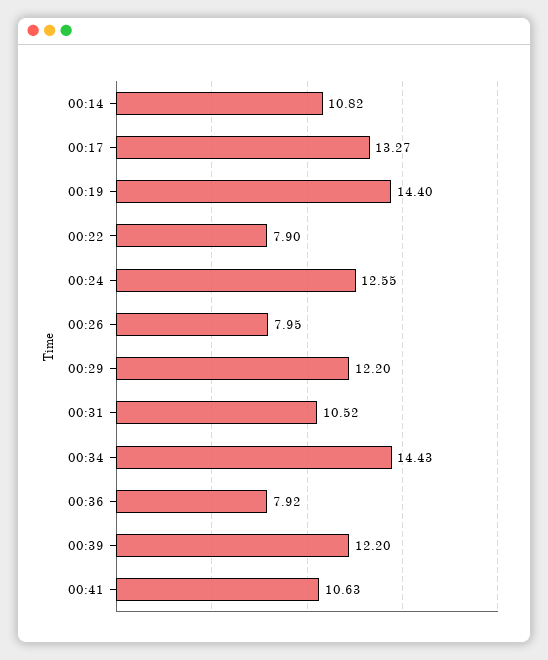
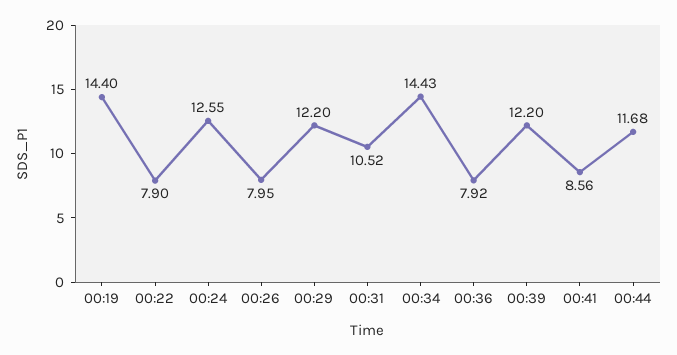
00:14: 10.82 -> none
00:17: 13.27 -> none
00:41: 10.63 -> 8.56
00:44: none -> 11.68

